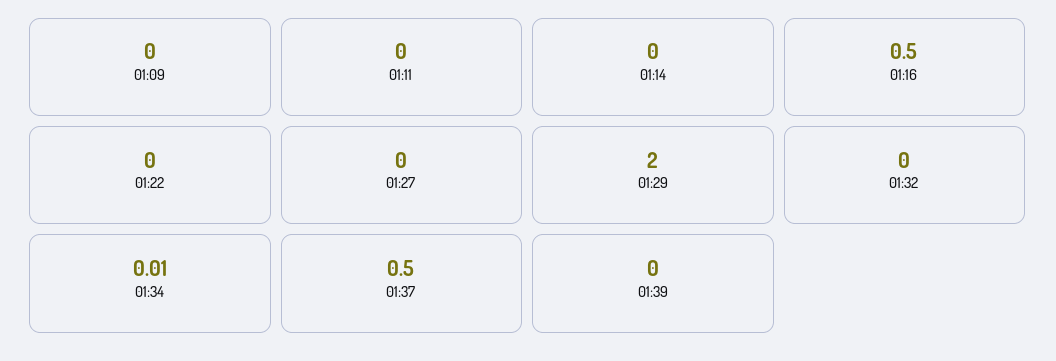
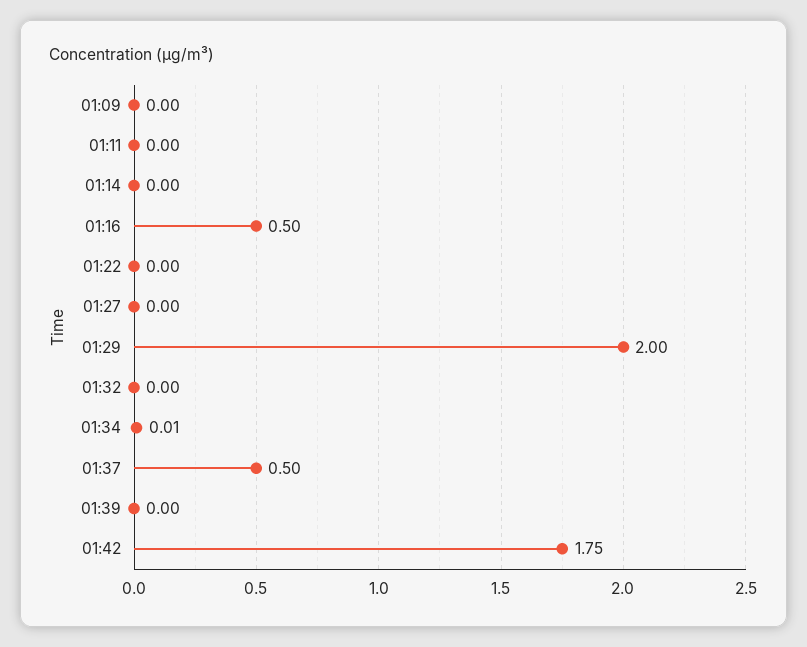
01:42: none -> 1.75

